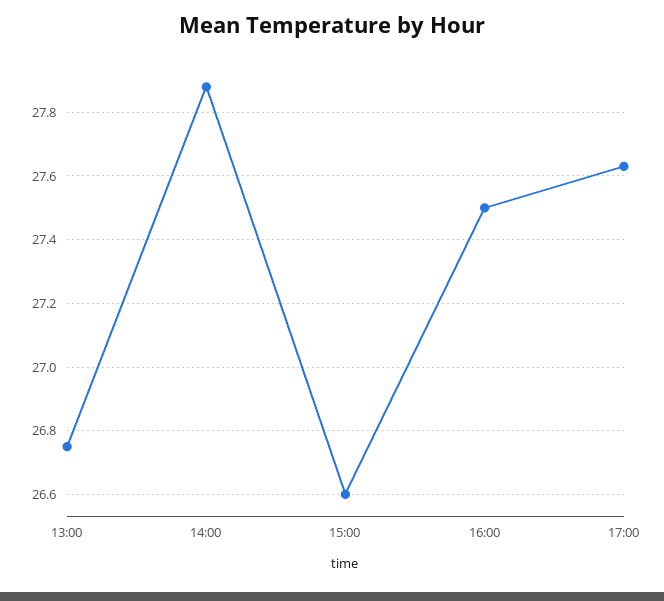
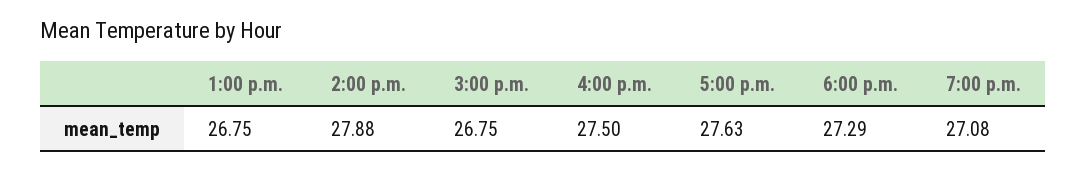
15:00: 26.6 -> 26.75
6:00 p.m.: none -> 27.29
7:00 p.m.: none -> 27.08

